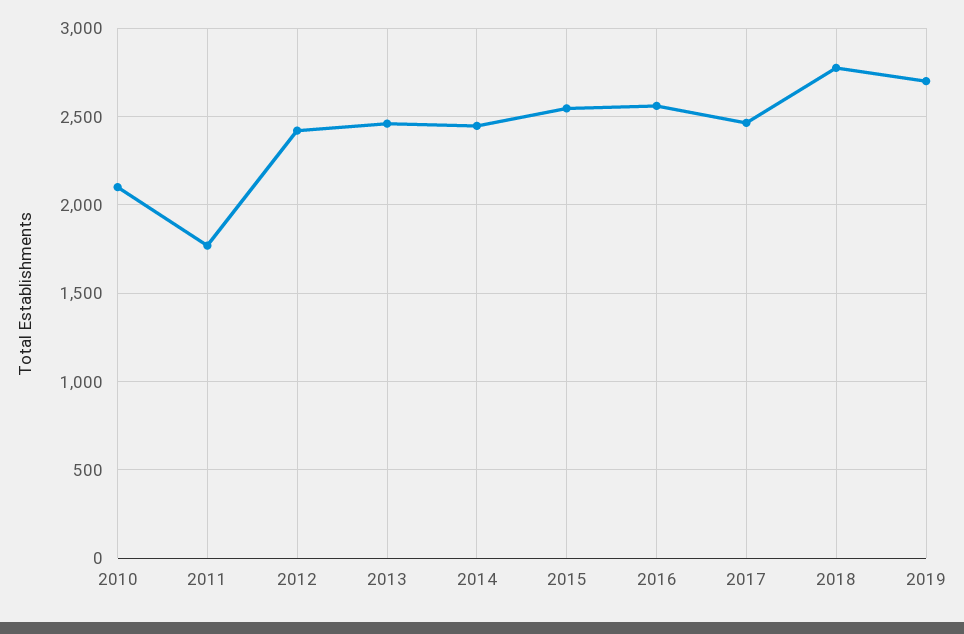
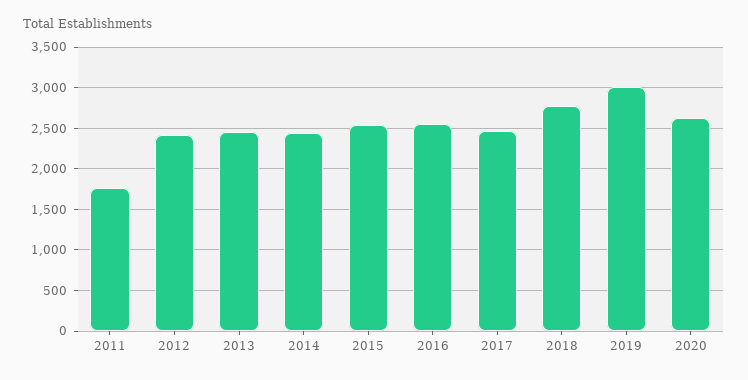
2010: 2100 -> none
2019: 2700 -> 3000
2020: none -> 2600

